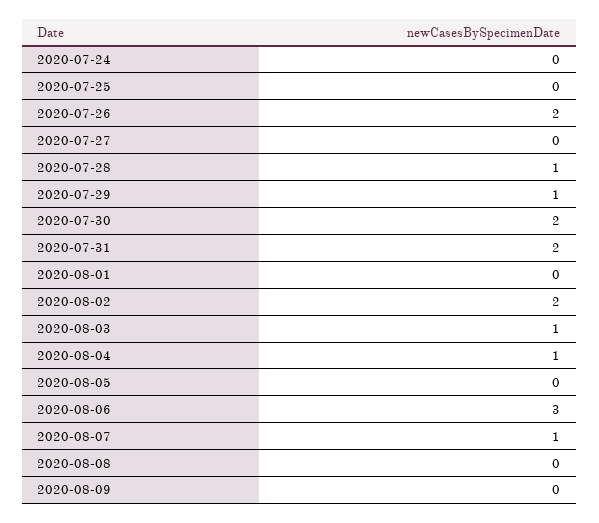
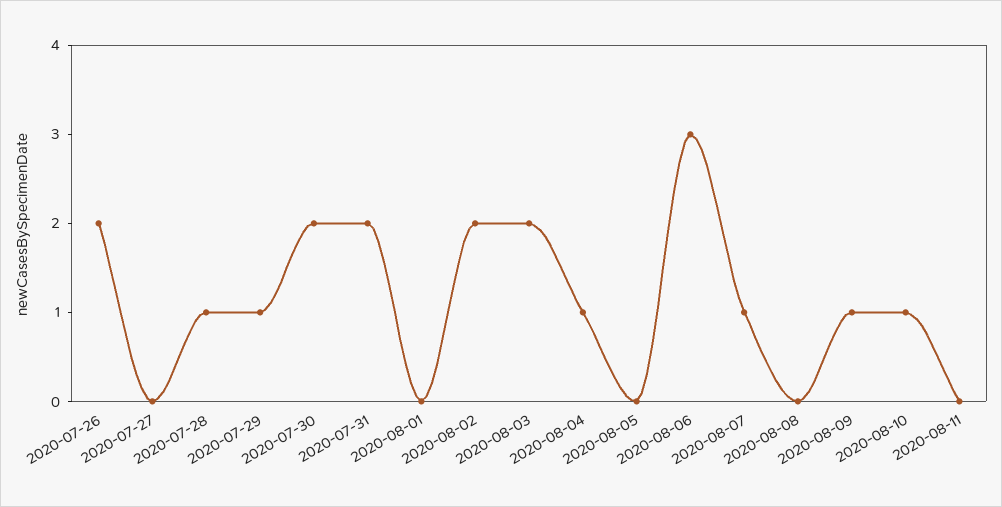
2020-07-24: 0 -> none
2020-07-25: 0 -> none
2020-08-03: 1 -> 2
2020-08-09: 0 -> 1
2020-08-10: none -> 1
2020-08-11: none -> 0

